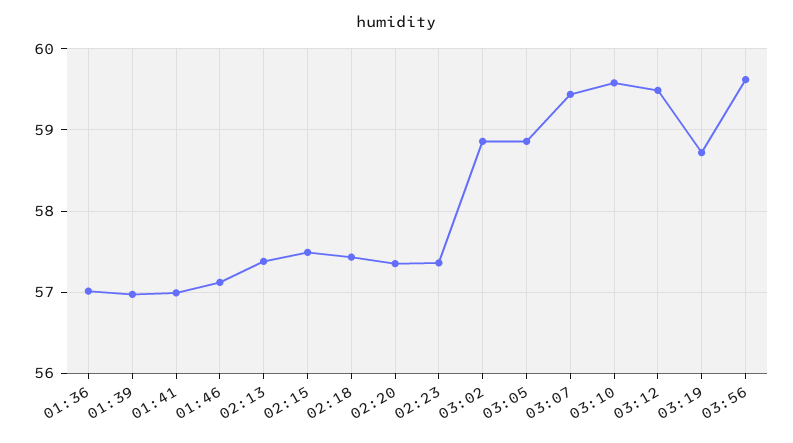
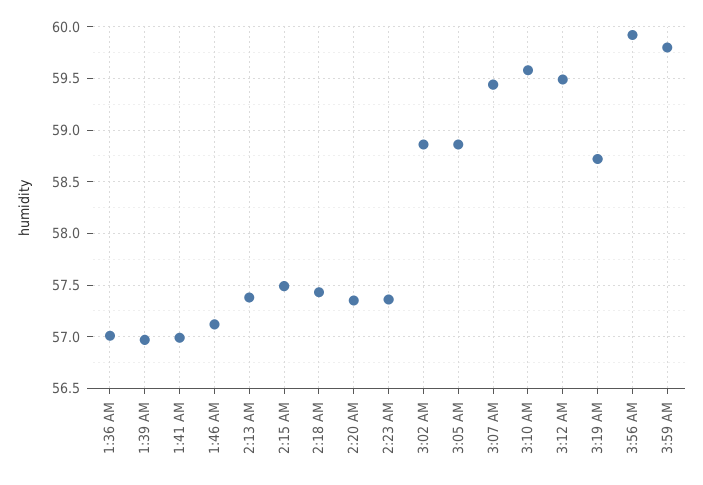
03:56: 59.6 -> 59.9
3:59 AM: none -> 59.8

